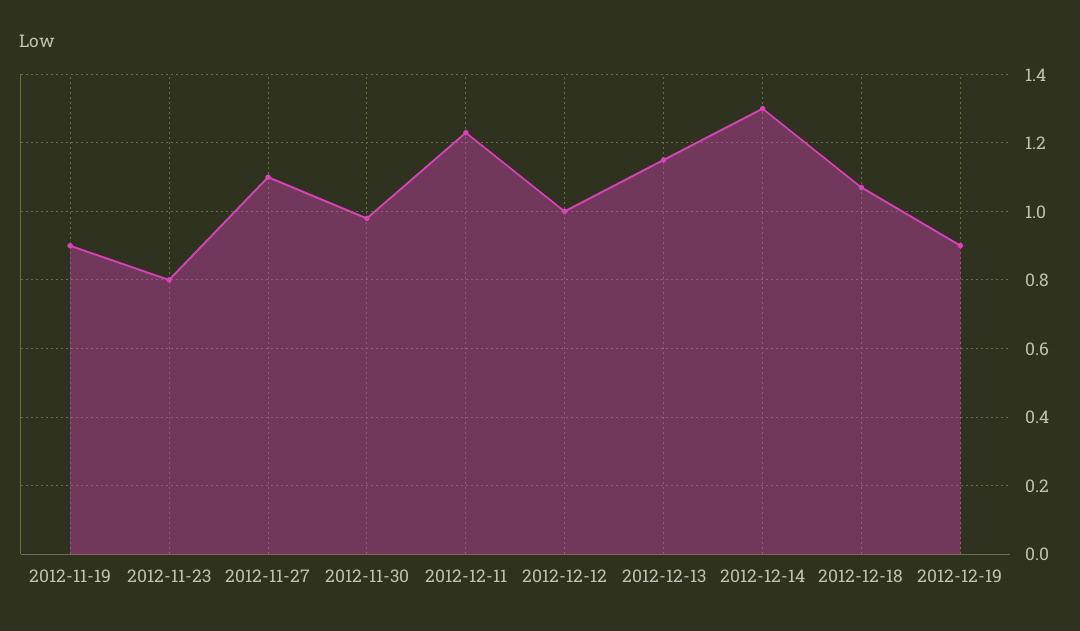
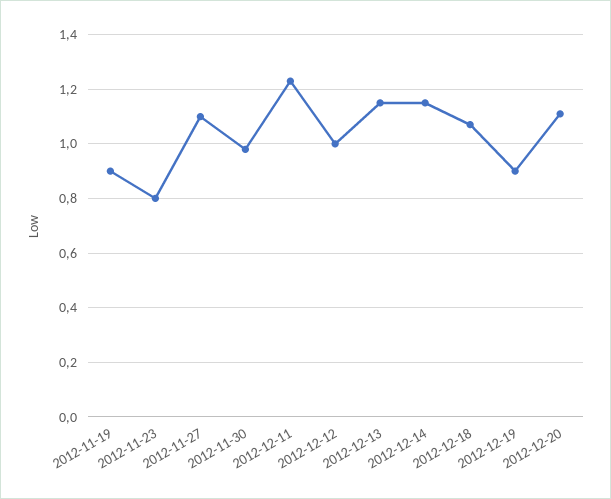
2012-12-14: 1.3 -> 1.15
2012-12-20: none -> 1.1

